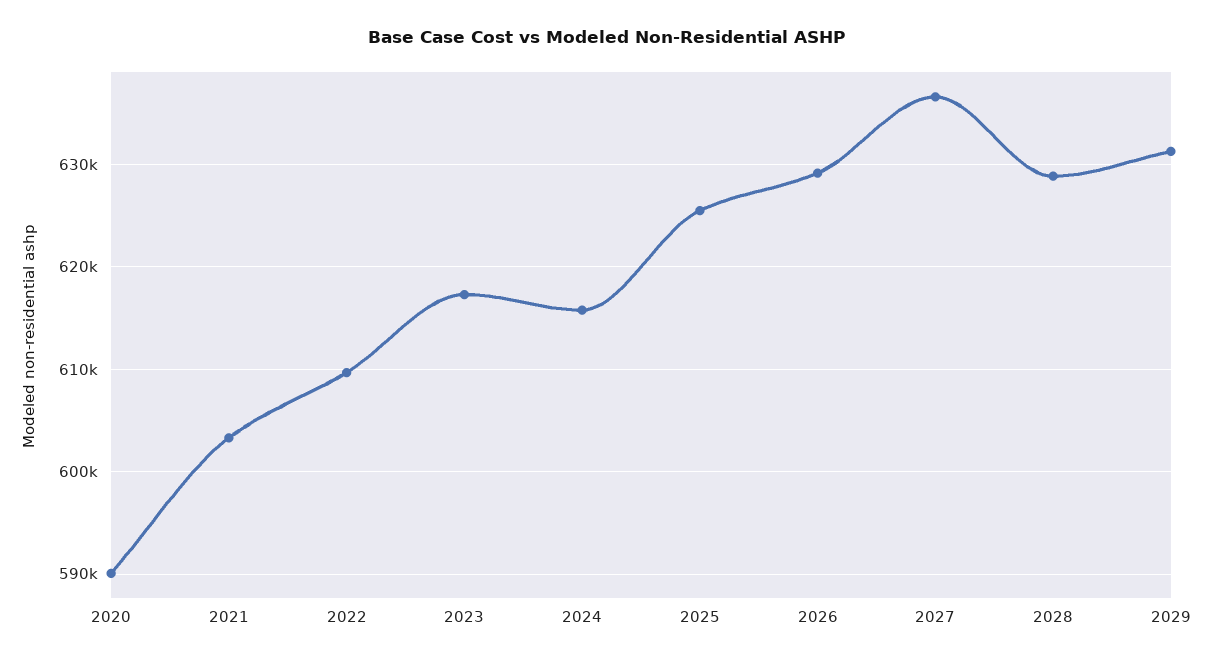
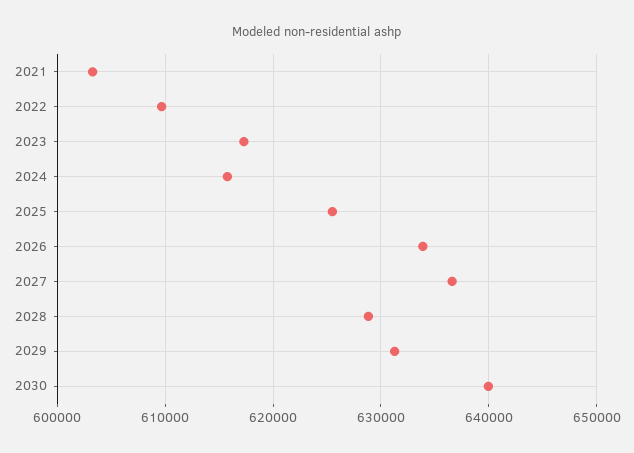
2020: 590000 -> none
2026: 629000 -> 634000
2030: none -> 640000

